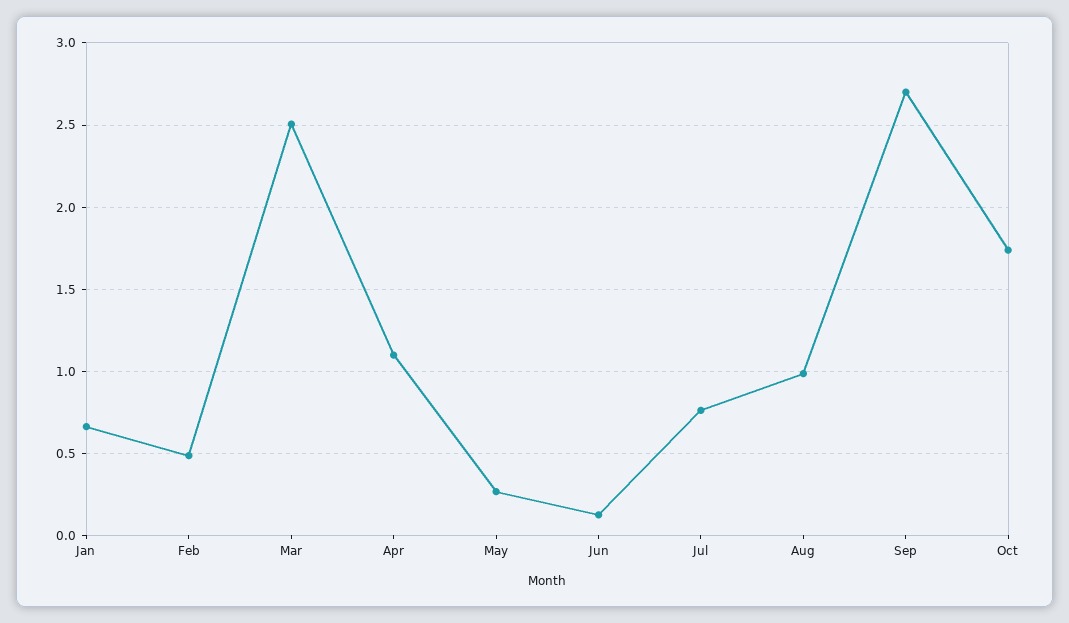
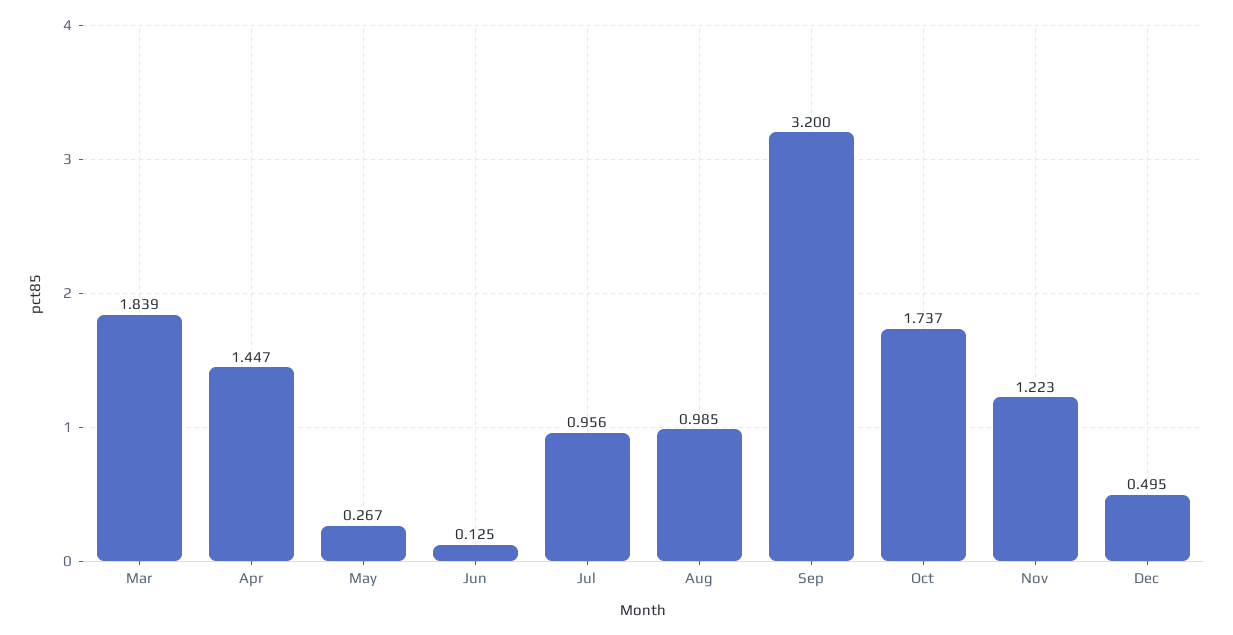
Jan: 0.65 -> none
Feb: 0.5 -> none
Mar: 2.5 -> 1.839
Apr: 1.1 -> 1.447
Jul: 0.75 -> 0.956
Sep: 2.7 -> 3.2
Nov: none -> 1.223
Dec: none -> 0.495

